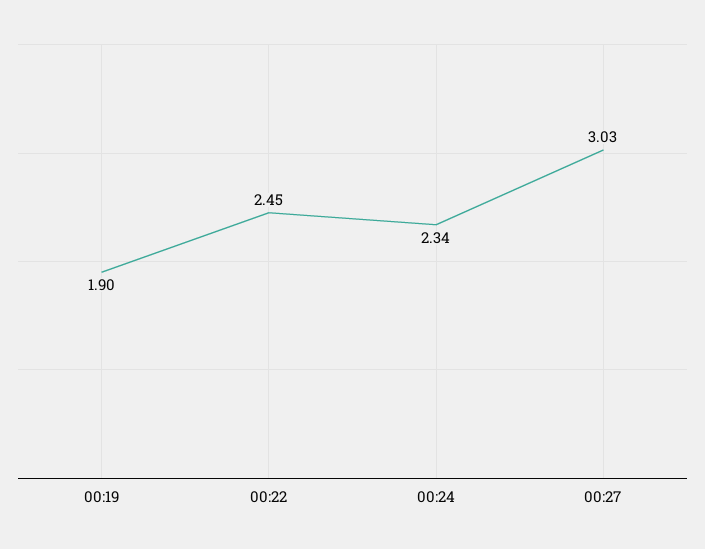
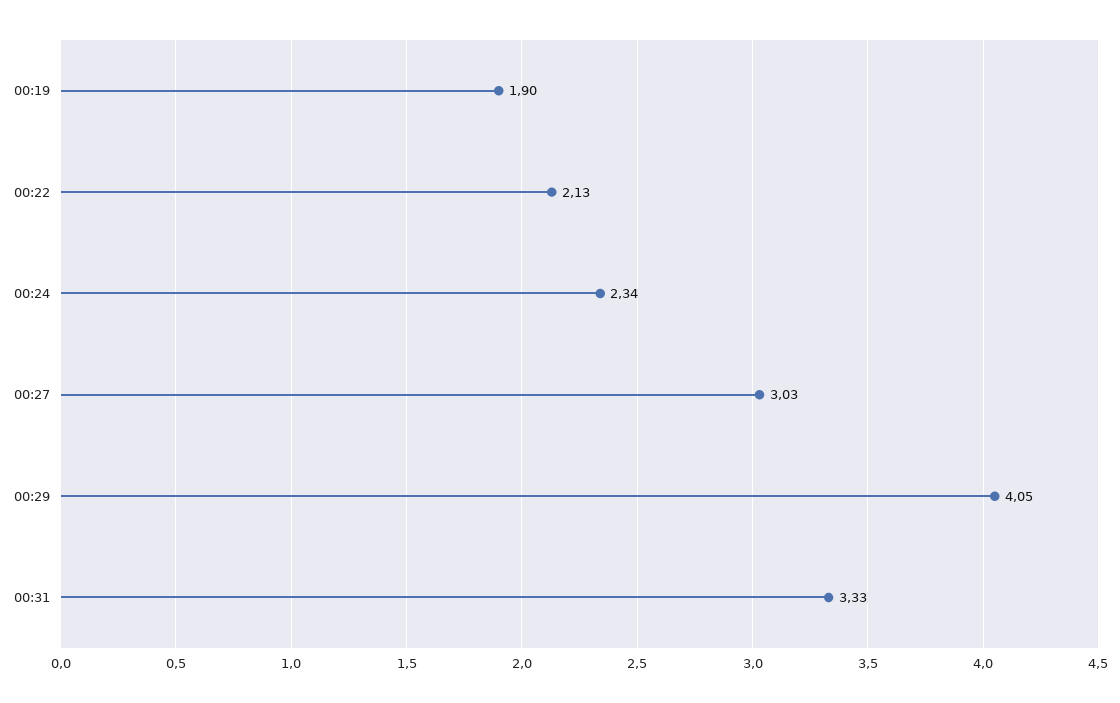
00:22: 2.45 -> 2.13
00:29: none -> 4.05
00:31: none -> 3.33

